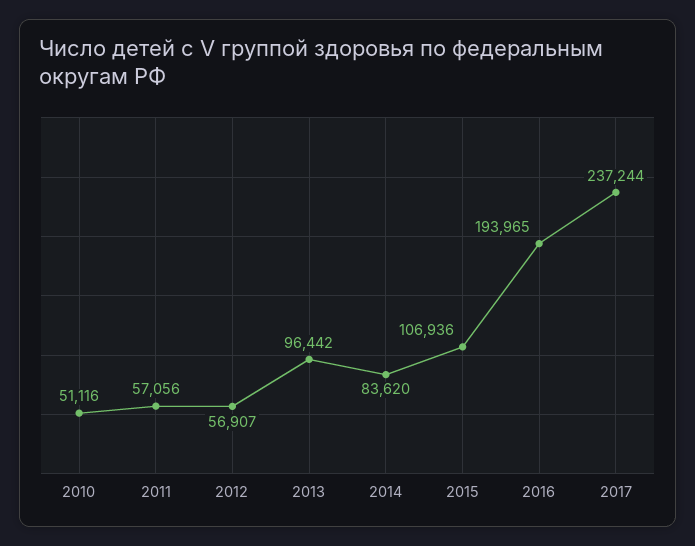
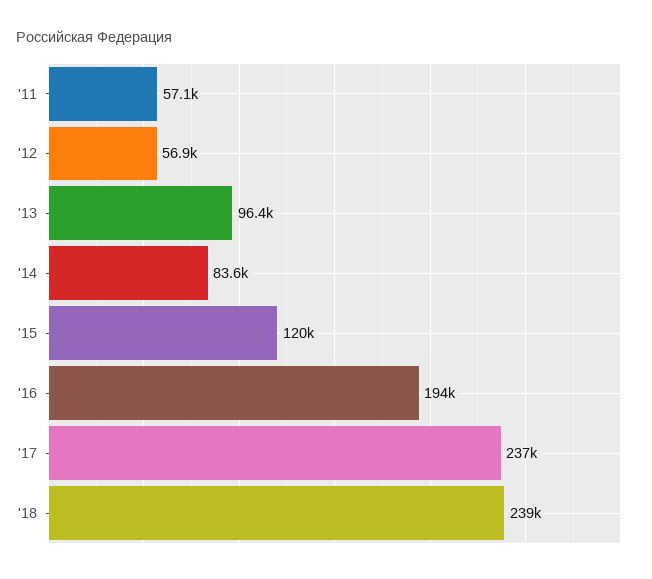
2010: 51116 -> none
2015: 106936 -> 120000
'18: none -> 239000

